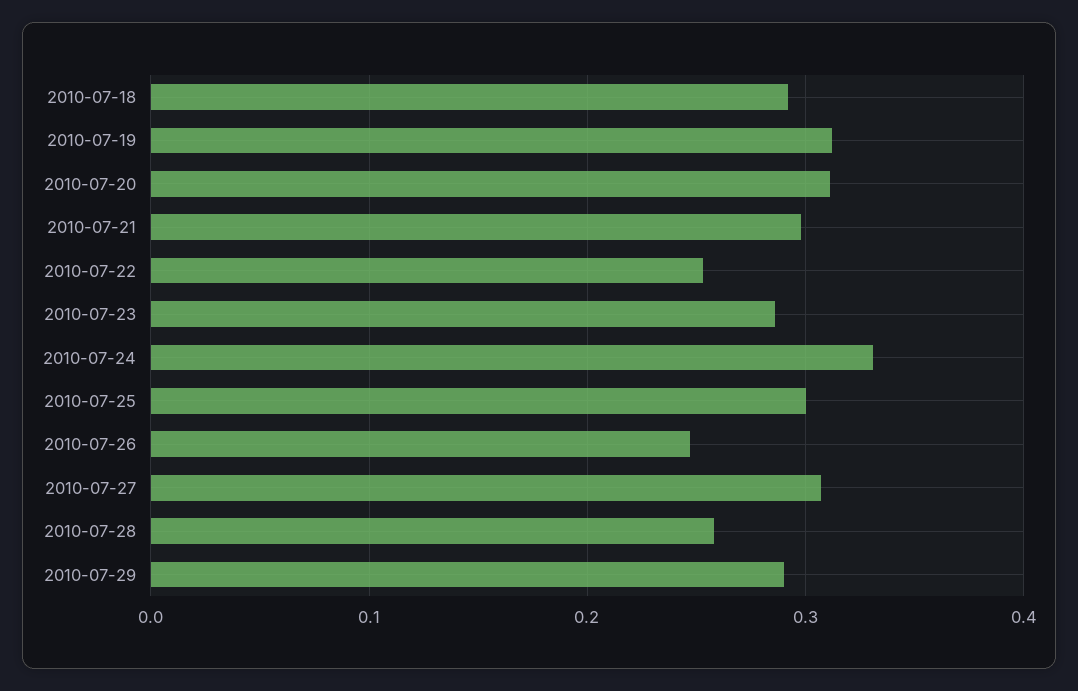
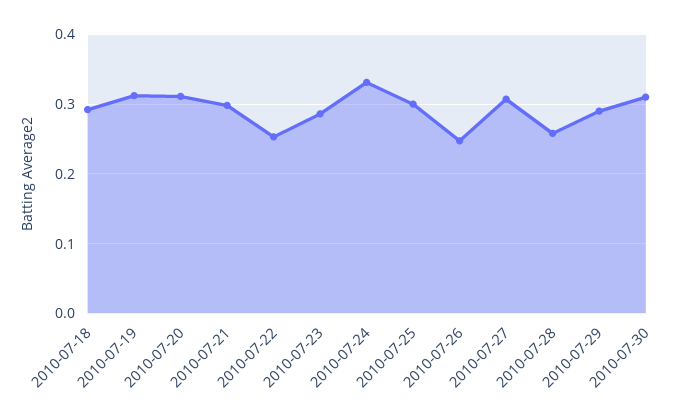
2010-07-30: none -> 0.31

